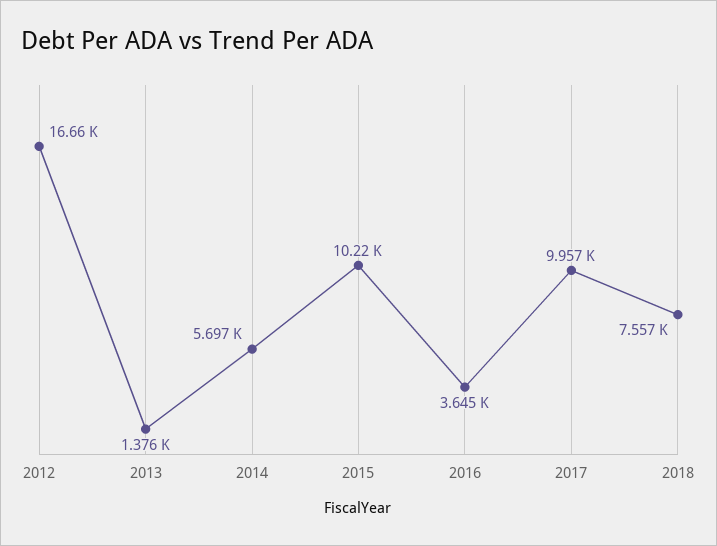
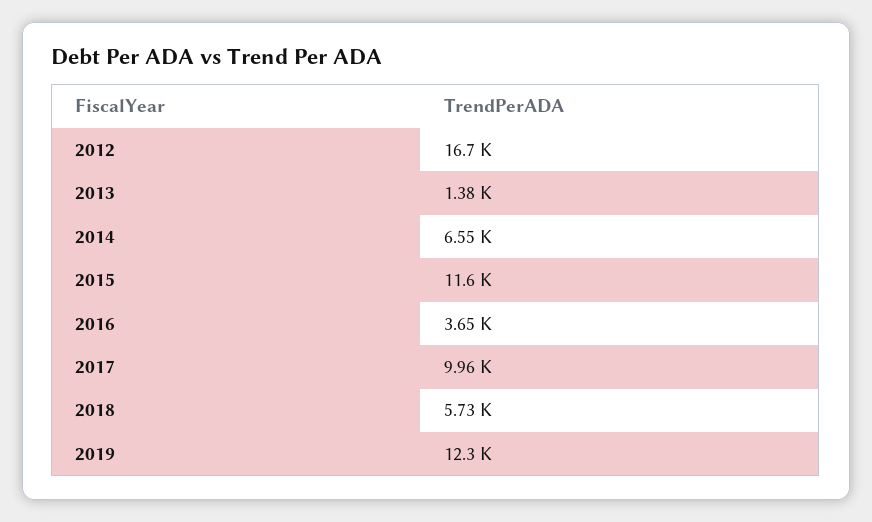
2014: 5697 -> 6550
2015: 10220 -> 11600
2018: 7557 -> 5730
2019: none -> 12300

